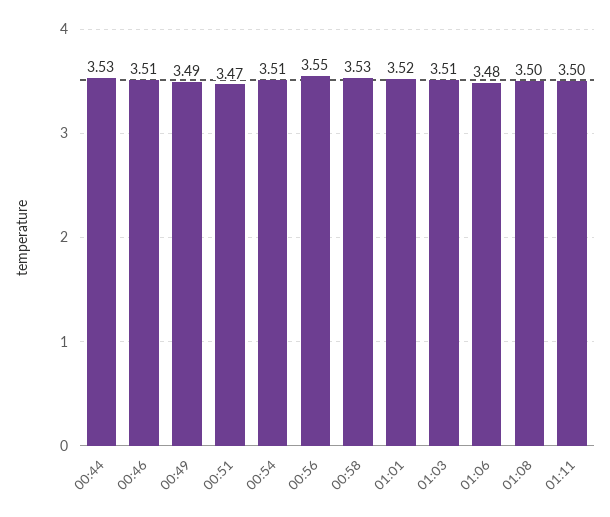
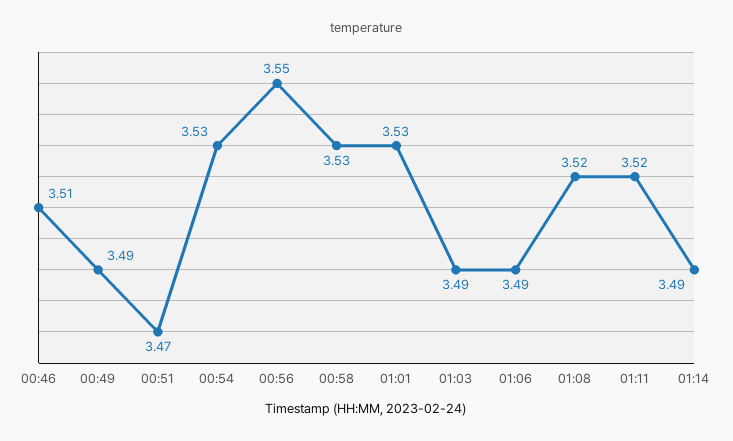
00:44: 3.53 -> none
00:54: 3.51 -> 3.53
01:01: 3.52 -> 3.53
01:03: 3.51 -> 3.49
01:06: 3.48 -> 3.49
01:08: 3.5 -> 3.52
01:11: 3.5 -> 3.52
01:14: none -> 3.49

